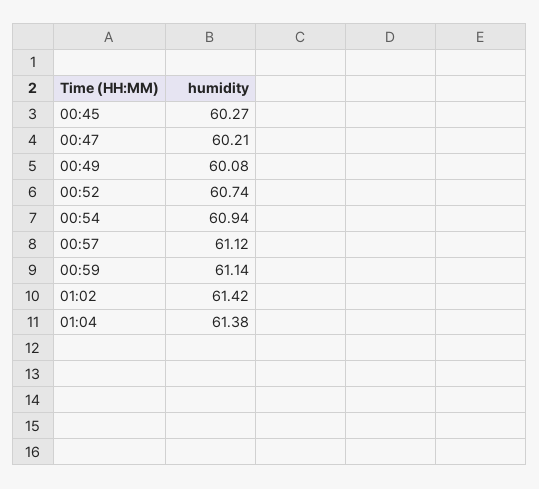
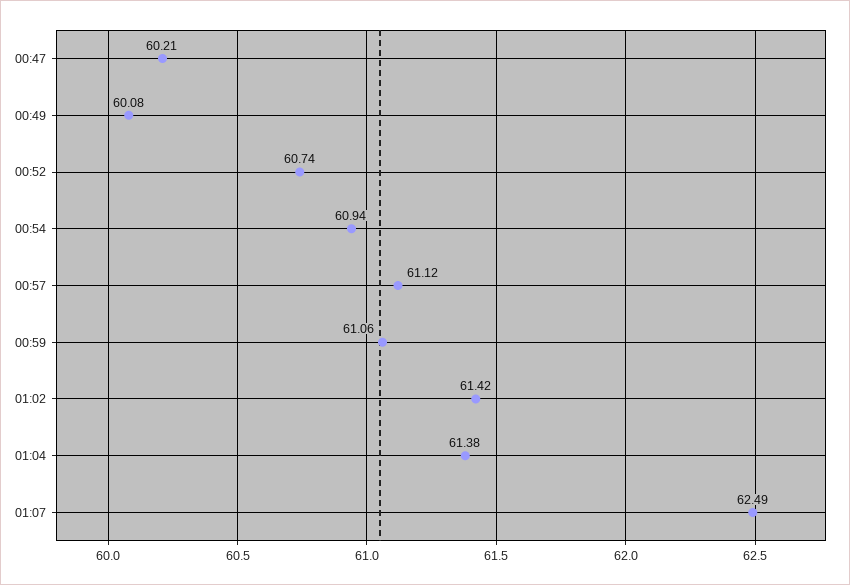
00:45: 60.27 -> none
00:59: 61.14 -> 61.06
01:07: none -> 62.49

